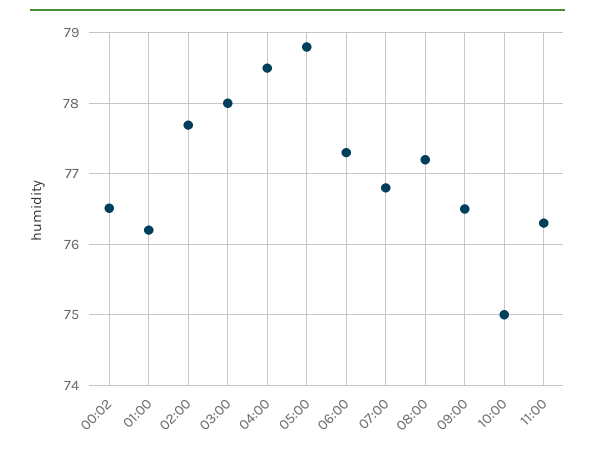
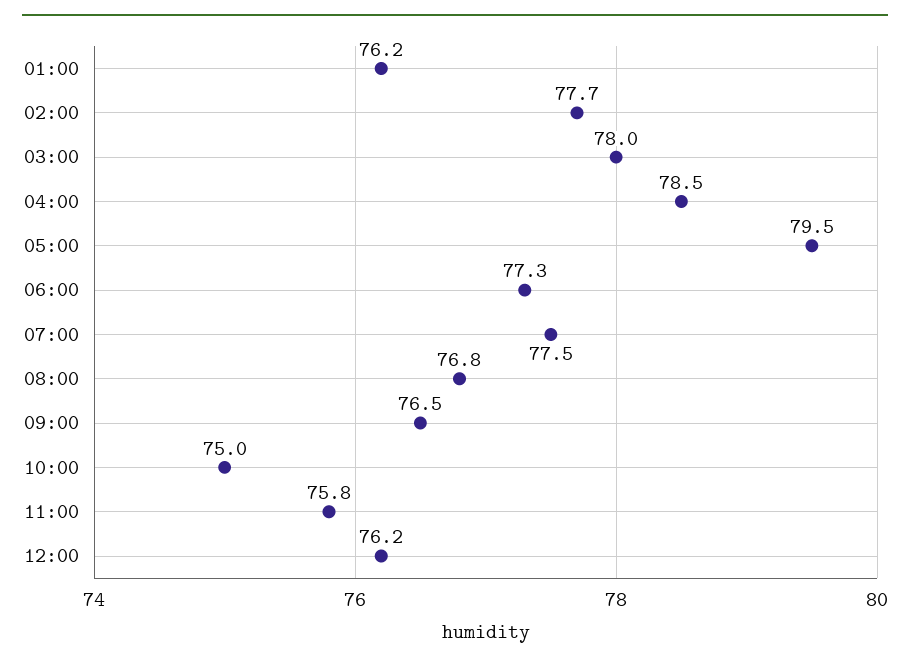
00:02: 76.5 -> none
05:00: 78.8 -> 79.5
07:00: 76.8 -> 77.5
08:00: 77.2 -> 76.8
11:00: 76.3 -> 75.8
12:00: none -> 76.2

